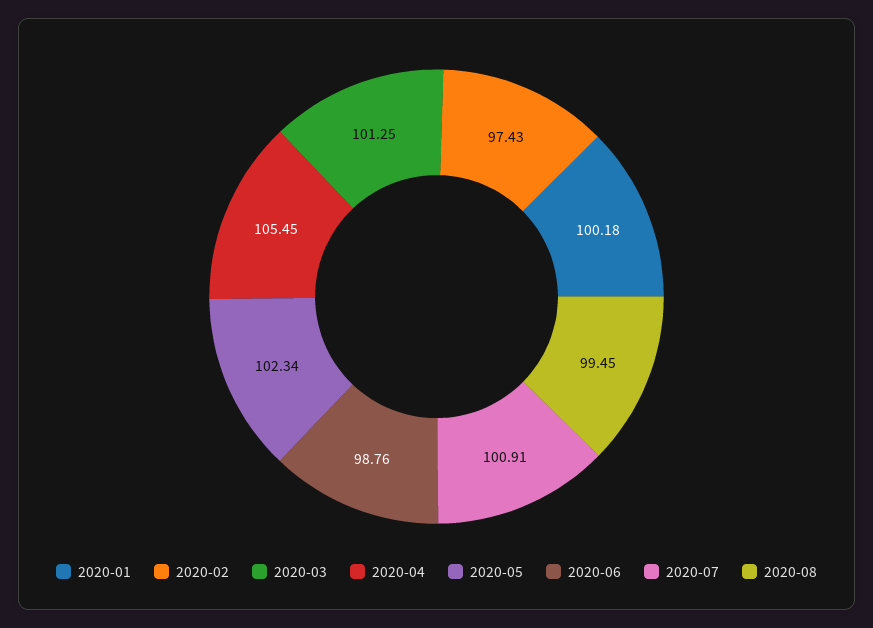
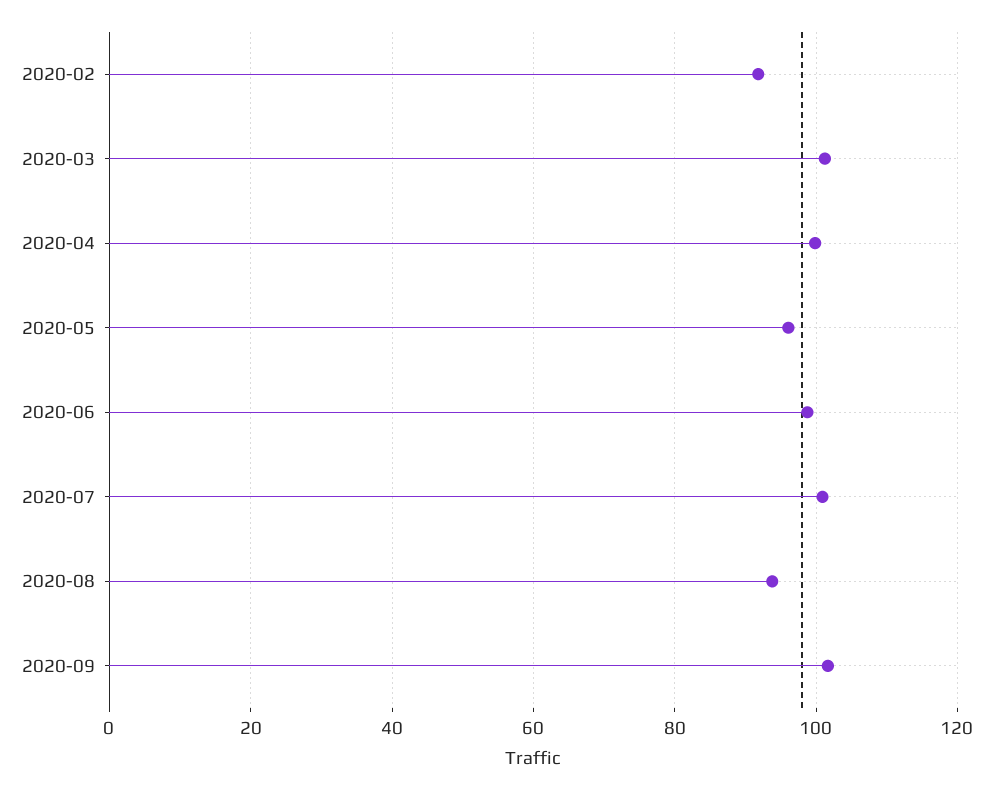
2020-01: 100.18 -> none
2020-02: 97.43 -> 92
2020-04: 105.45 -> 100
2020-05: 102.34 -> 96
2020-08: 99.45 -> 94
2020-09: none -> 102

